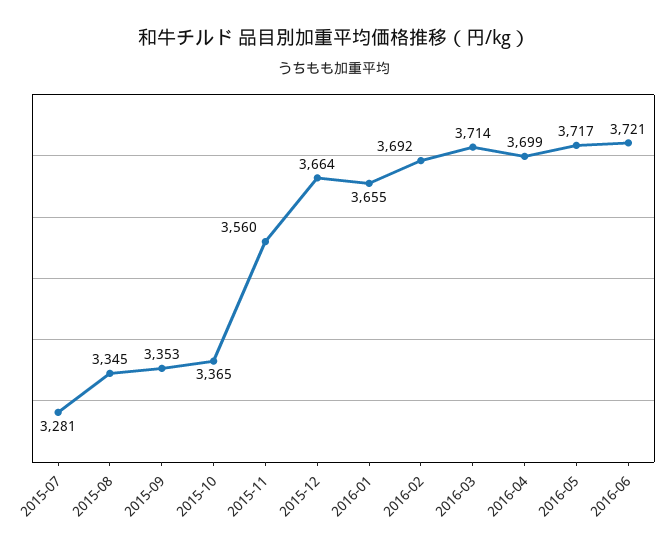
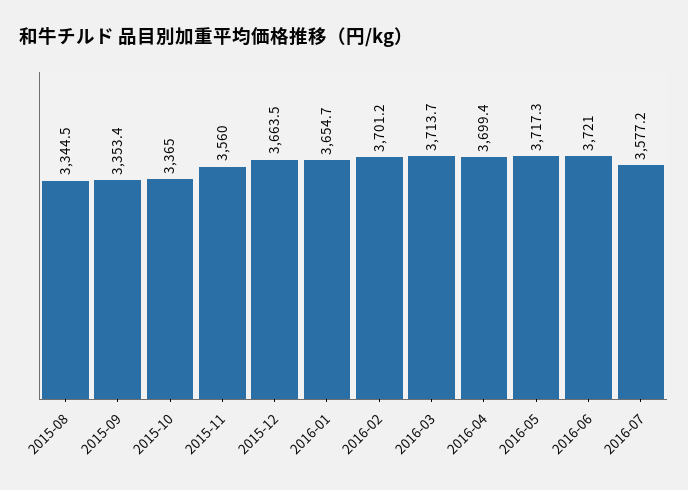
2015-07: 3281 -> none
2016-02: 3692 -> 3701.2
2016-07: none -> 3577.2

